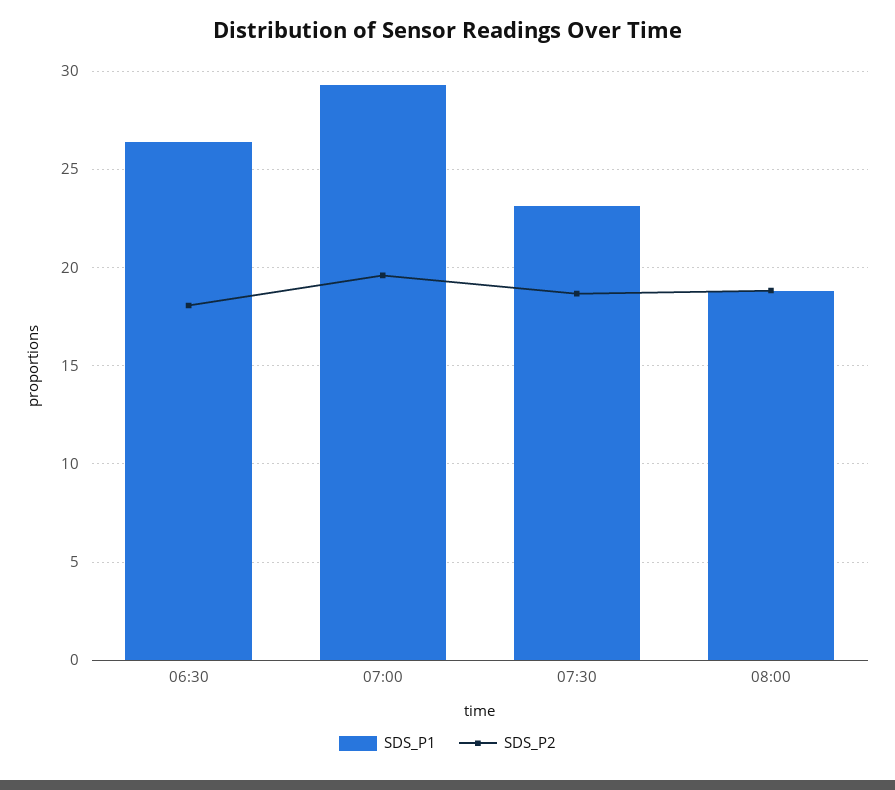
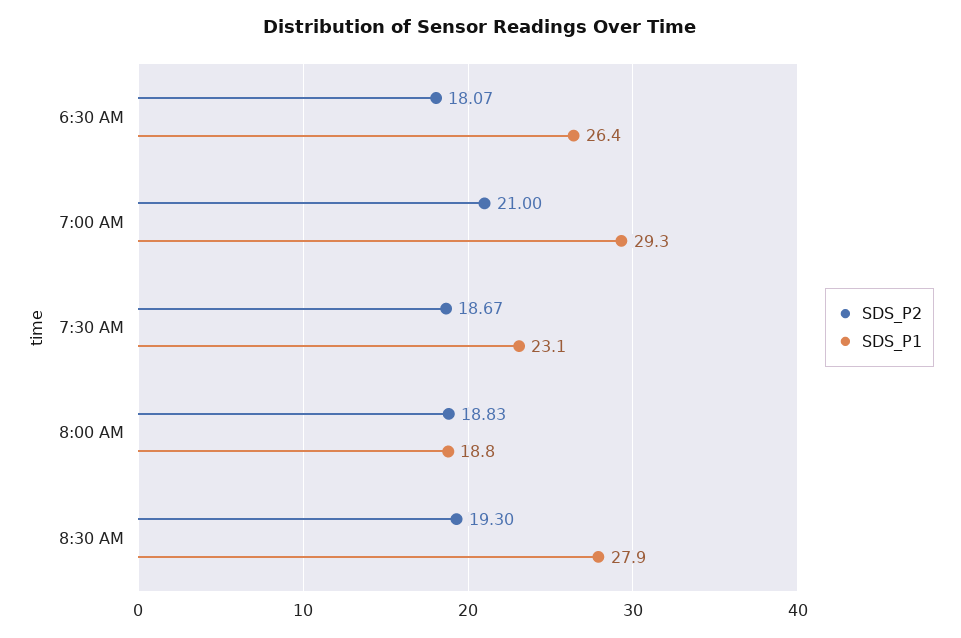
SDS_P2, 07:00: 19.5 -> 21
SDS_P2, 8:30 AM: none -> 19.3
SDS_P1, 8:30 AM: none -> 27.9

